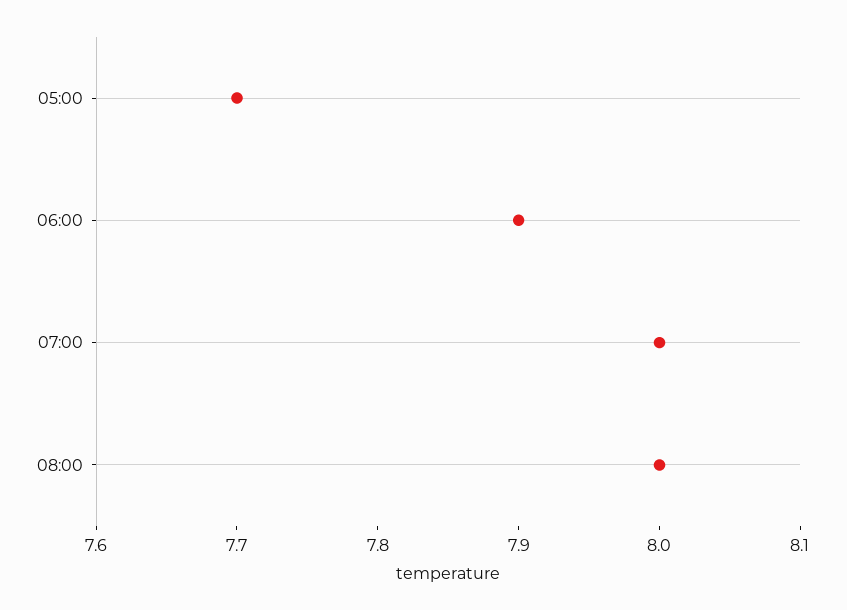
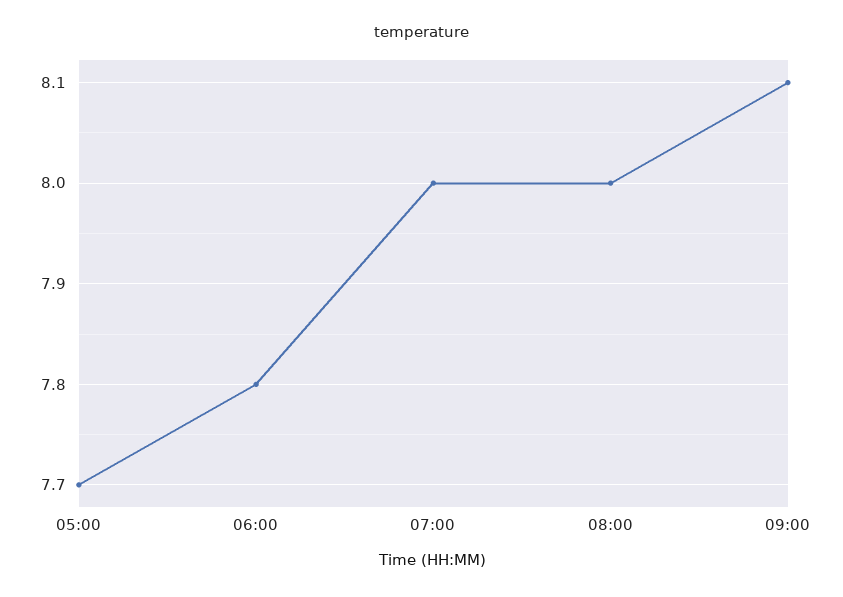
06:00: 7.9 -> 7.8
09:00: none -> 8.1

